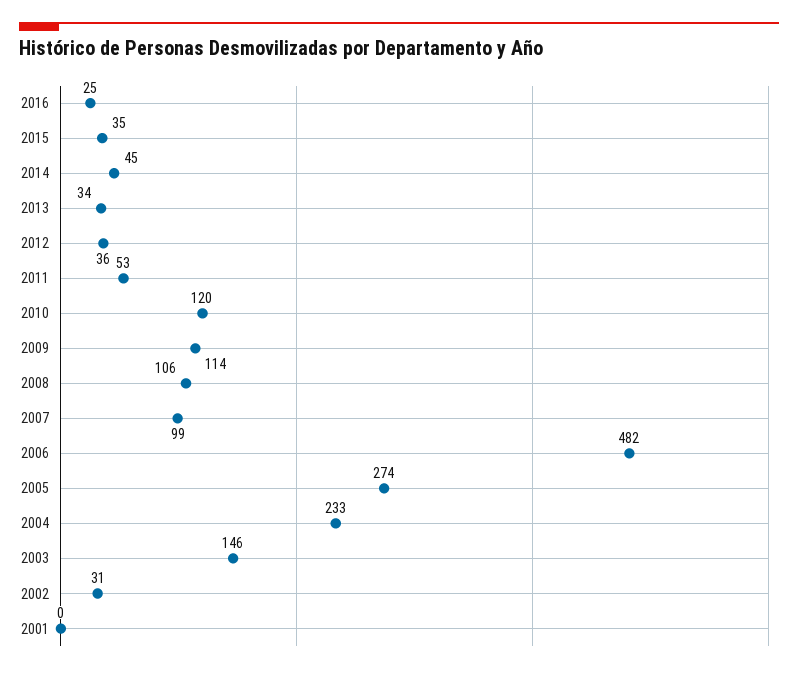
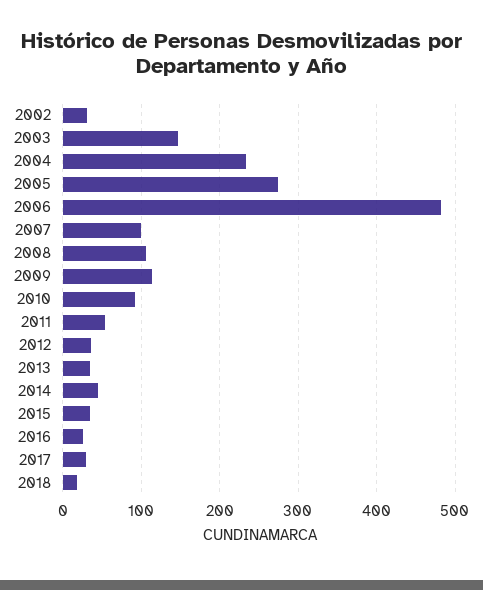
2010: 120 -> 90
2001: 0 -> none
2017: none -> 30
2018: none -> 20

